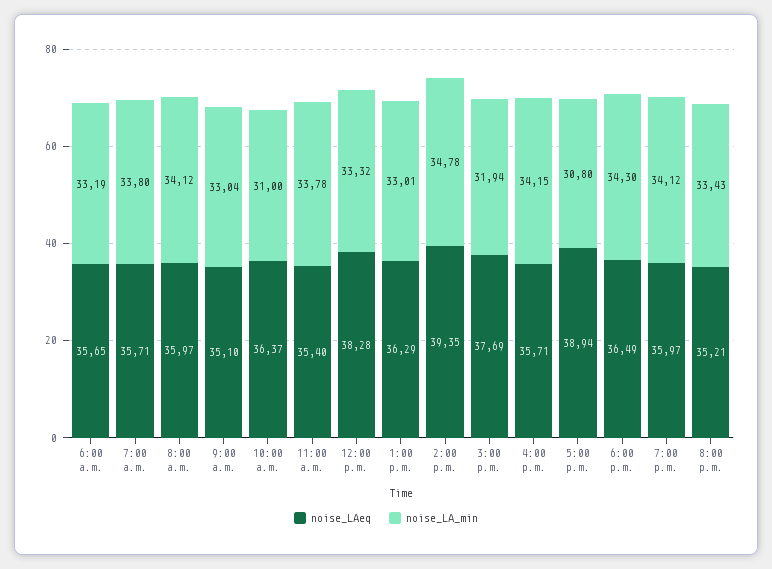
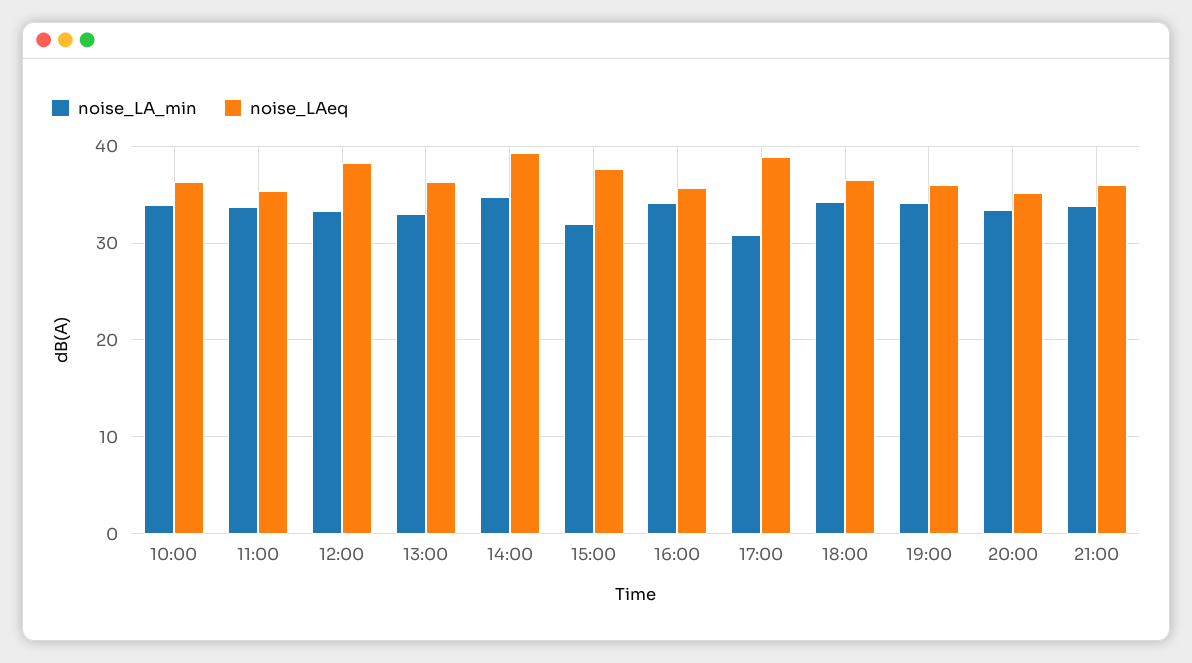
noise_LAeq, 6:00 a.m.: 35.65 -> none
noise_LA_min, 6:00 a.m.: 33.19 -> none
noise_LAeq, 7:00 a.m.: 35.71 -> none
noise_LA_min, 7:00 a.m.: 33.8 -> none
noise_LAeq, 8:00 a.m.: 35.97 -> none
noise_LA_min, 8:00 a.m.: 34.12 -> none
noise_LAeq, 9:00 a.m.: 35.1 -> none
noise_LA_min, 9:00 a.m.: 33.04 -> none
noise_LA_min, 10:00 a.m.: 31 -> 34
noise_LA_min, 21:00: none -> 34
noise_LAeq, 21:00: none -> 36

